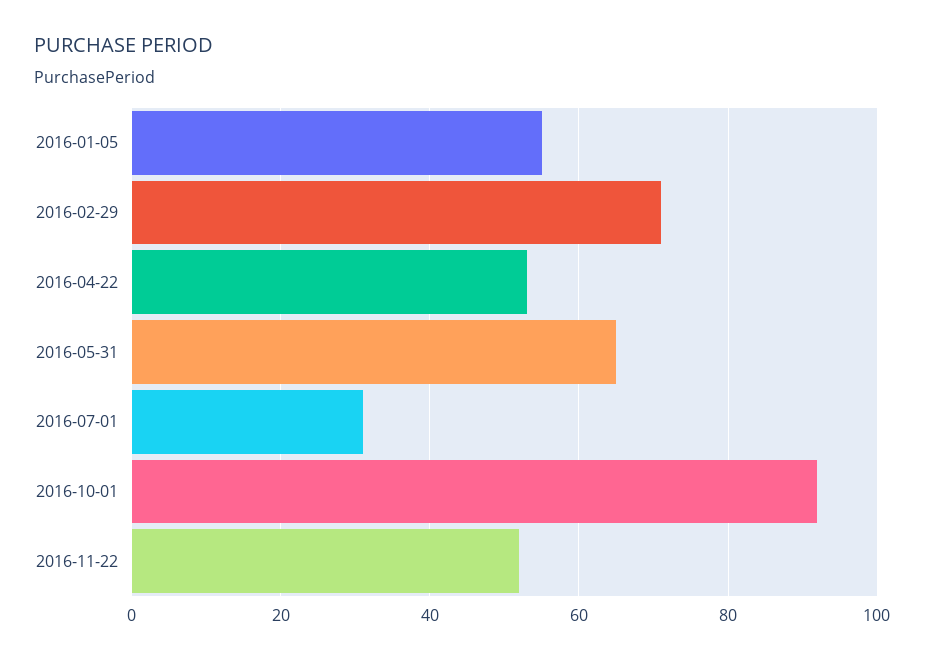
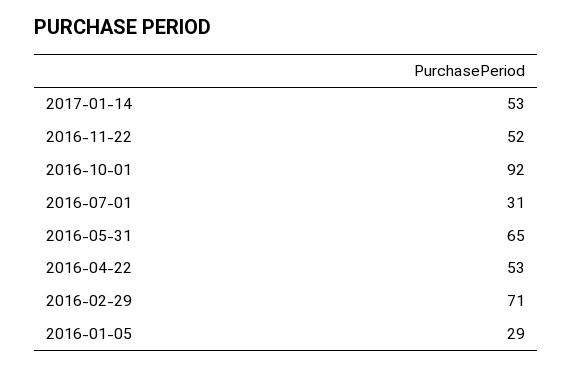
2016-01-05: 55 -> 29
2017-01-14: none -> 53

